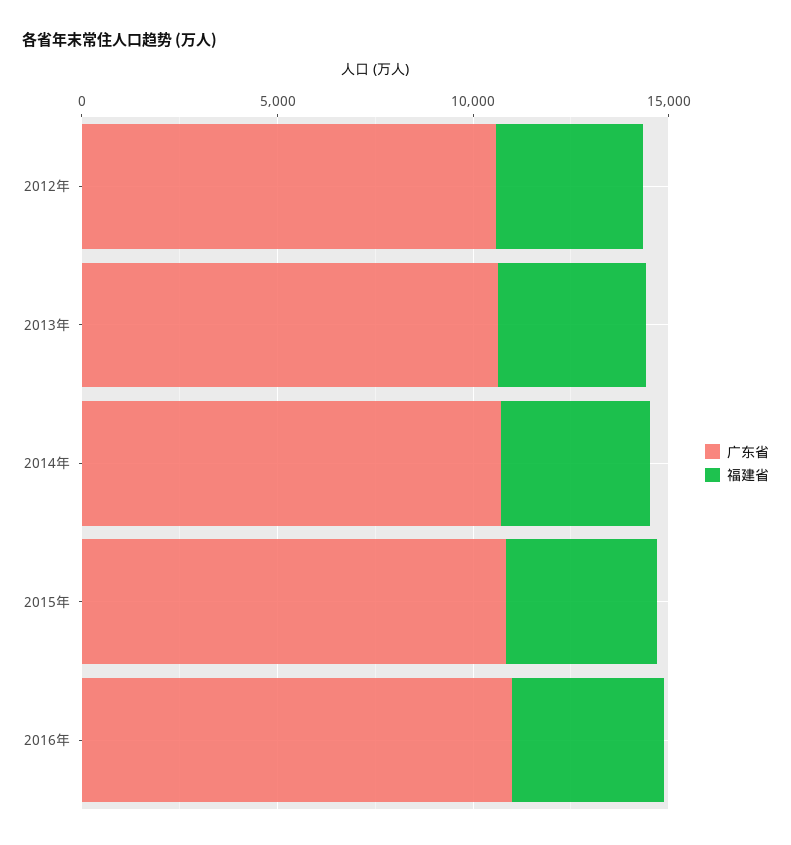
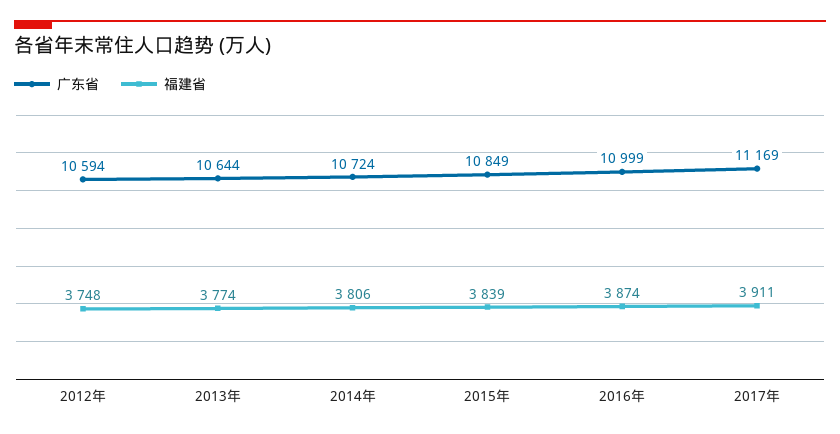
广东省, 2017年: none -> 11169
福建省, 2017年: none -> 3911

